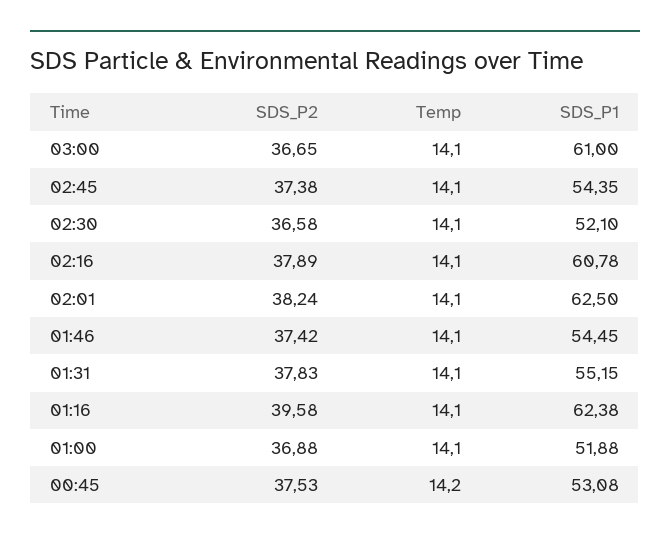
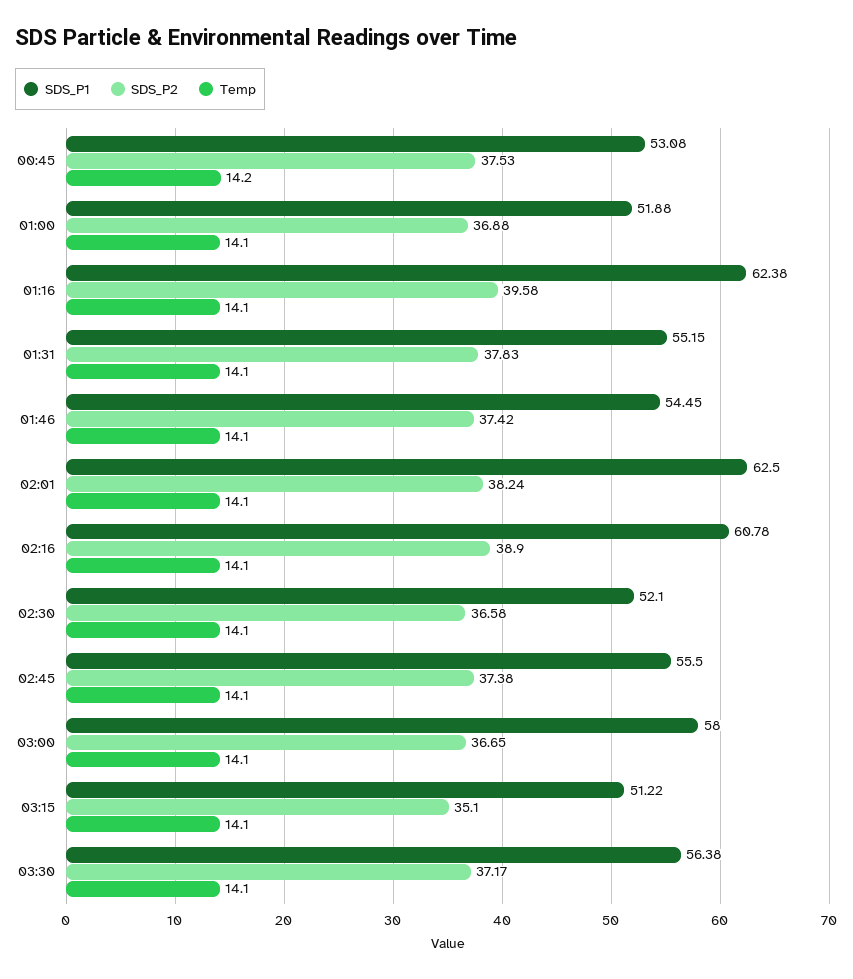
SDS_P1, 03:00: 61 -> 58
SDS_P1, 02:45: 54.35 -> 55.5
SDS_P2, 02:16: 37.89 -> 38.9
SDS_P1, 03:15: none -> 51.22
SDS_P2, 03:15: none -> 35.1
Temp, 03:15: none -> 14.1
SDS_P1, 03:30: none -> 56.38
SDS_P2, 03:30: none -> 37.17
Temp, 03:30: none -> 14.1

